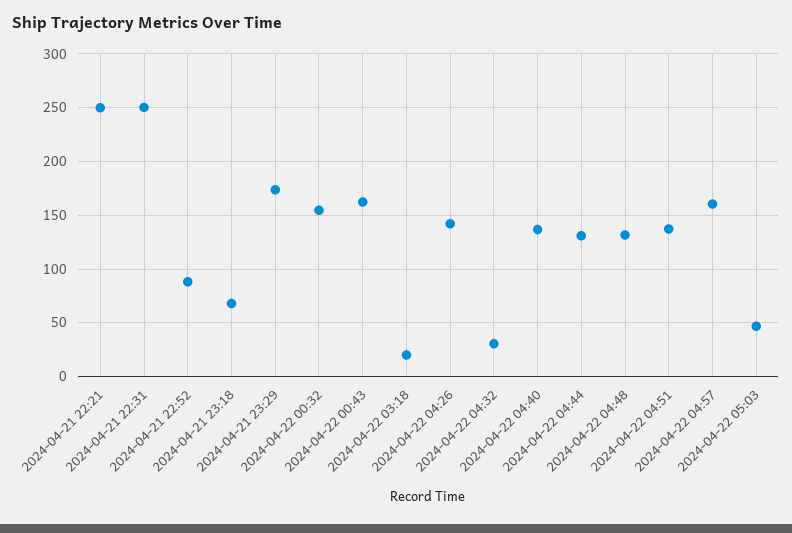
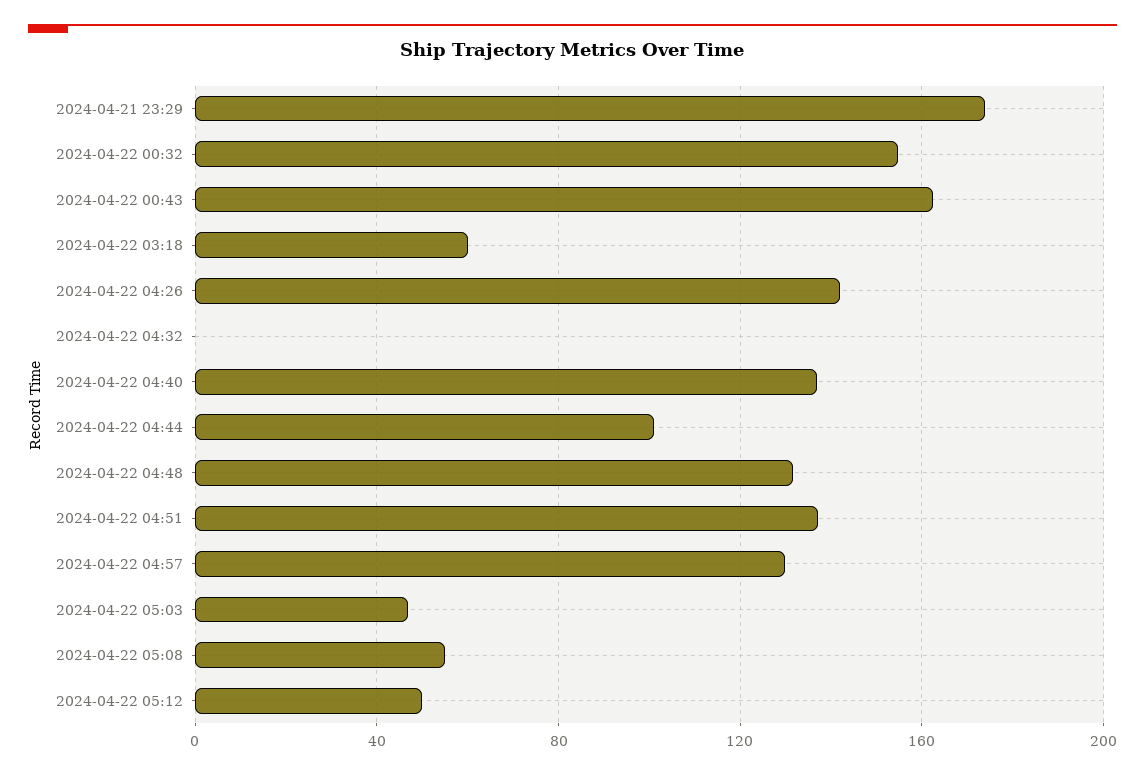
2024-04-21 22:21: 250 -> none
2024-04-21 22:31: 250 -> none
2024-04-21 22:52: 90 -> none
2024-04-21 23:18: 70 -> none
2024-04-22 03:18: 20 -> 60
2024-04-22 04:32: 30 -> 0
2024-04-22 04:44: 130 -> 100
2024-04-22 04:57: 160 -> 130
2024-04-22 05:08: none -> 55
2024-04-22 05:12: none -> 50

